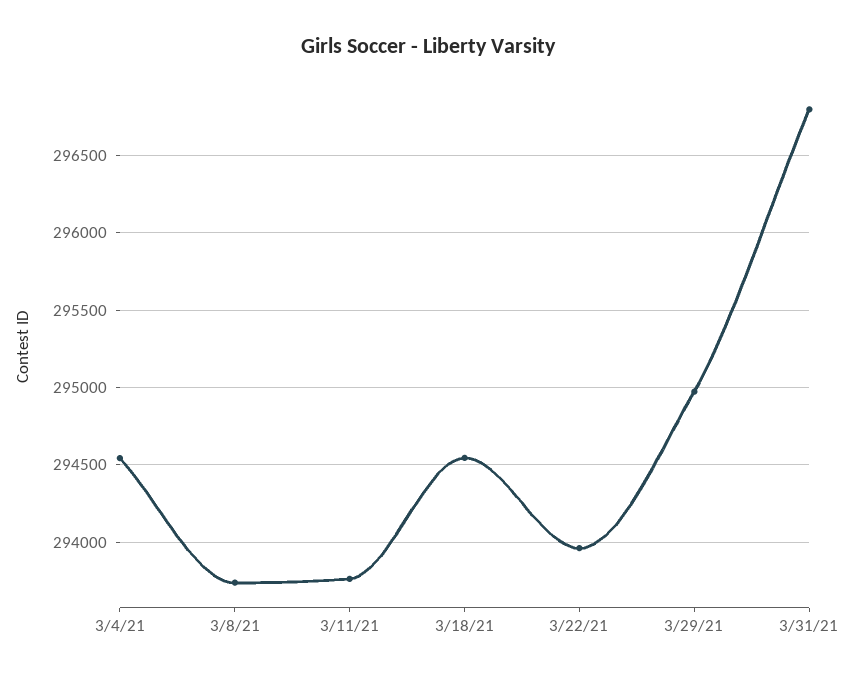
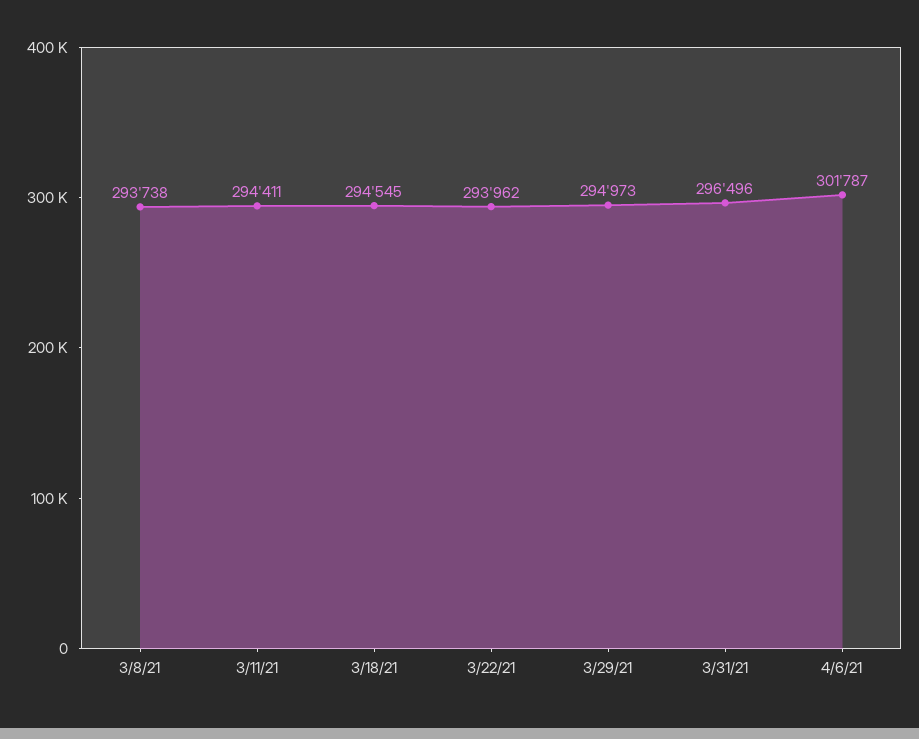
3/4/21: 294550 -> none
3/11/21: 293750 -> 294411
3/31/21: 296800 -> 296496
4/6/21: none -> 301787

